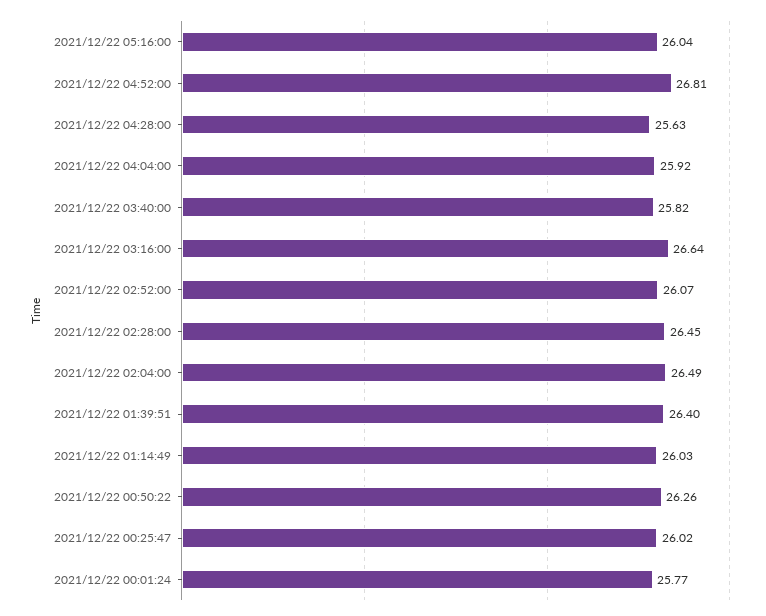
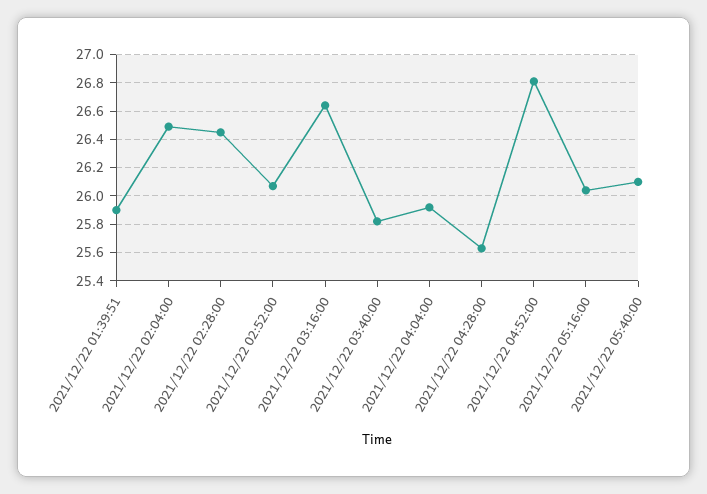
2021/12/22 01:39:51: 26.4 -> 25.9
2021/12/22 01:14:49: 26.03 -> none
2021/12/22 00:50:22: 26.26 -> none
2021/12/22 00:25:47: 26.02 -> none
2021/12/22 00:01:24: 25.77 -> none
2021/12/22 05:40:00: none -> 26.1

